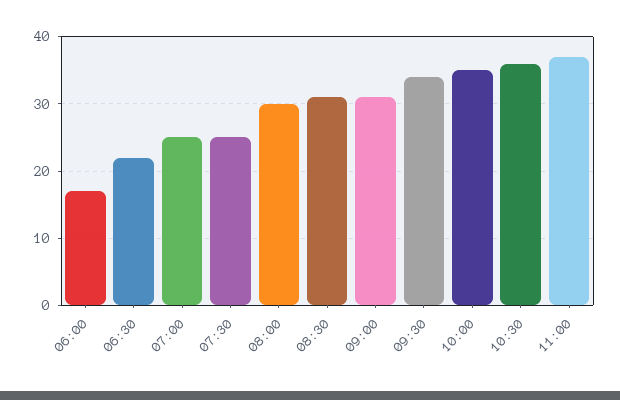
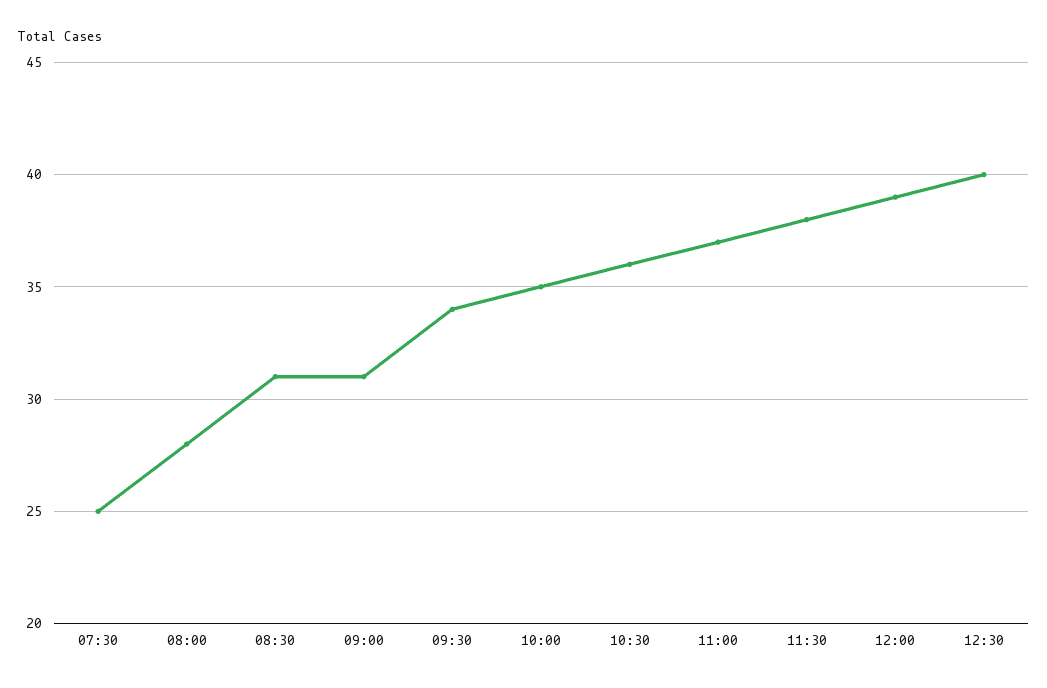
06:00: 17 -> none
06:30: 22 -> none
07:00: 25 -> none
08:00: 30 -> 28
11:30: none -> 38
12:00: none -> 39
12:30: none -> 40

